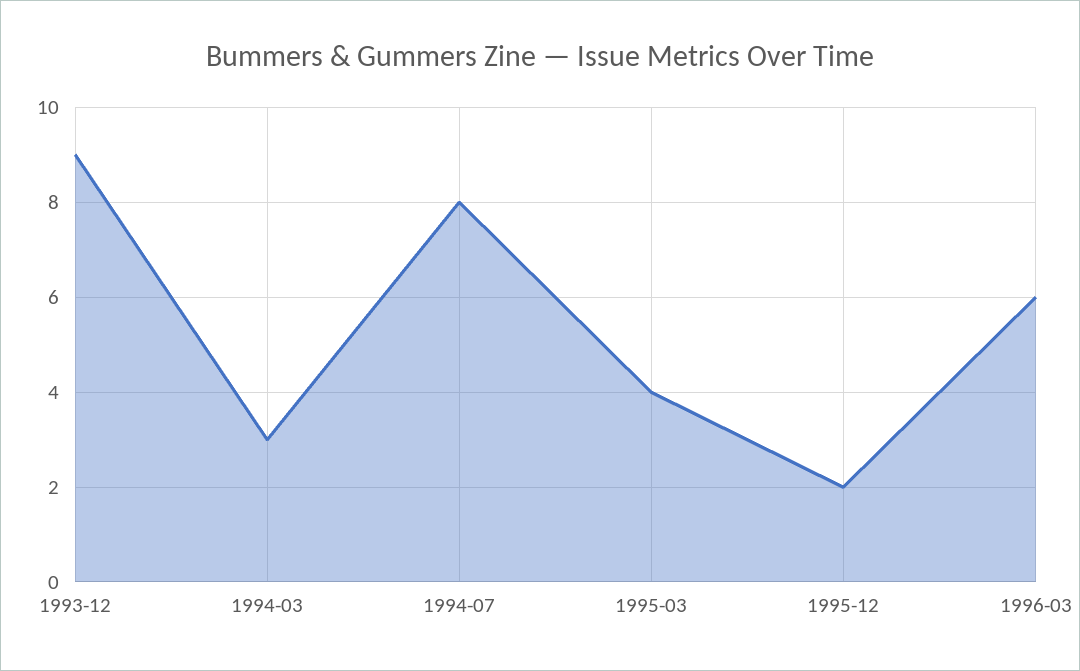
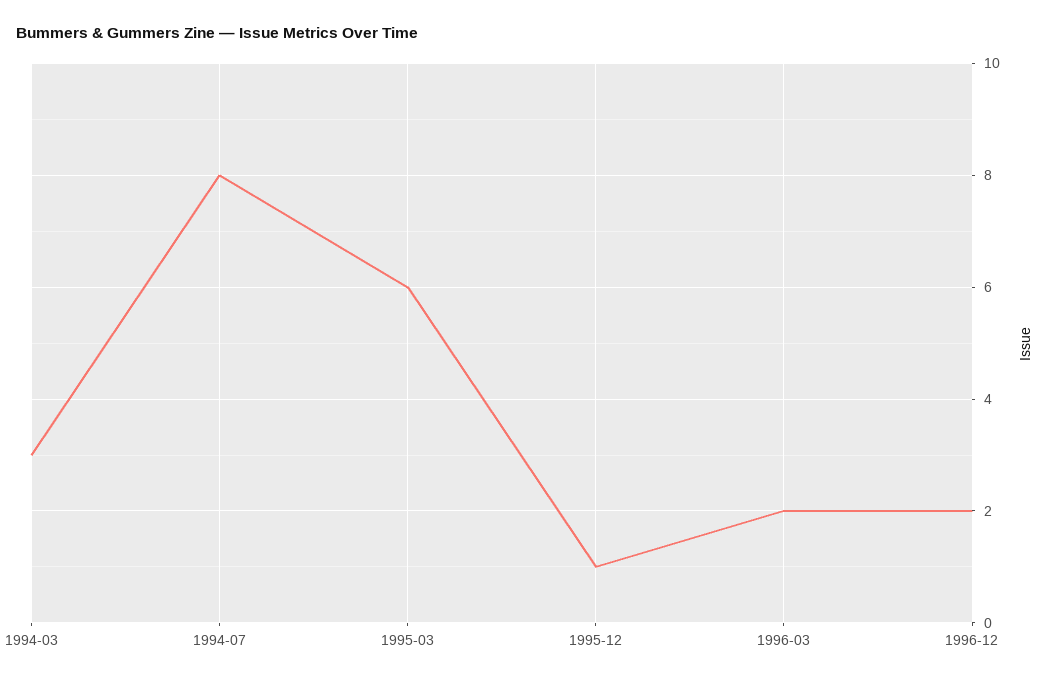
1993-12: 9 -> none
1995-03: 4 -> 6
1995-12: 2 -> 1
1996-03: 6 -> 2
1996-12: none -> 2

